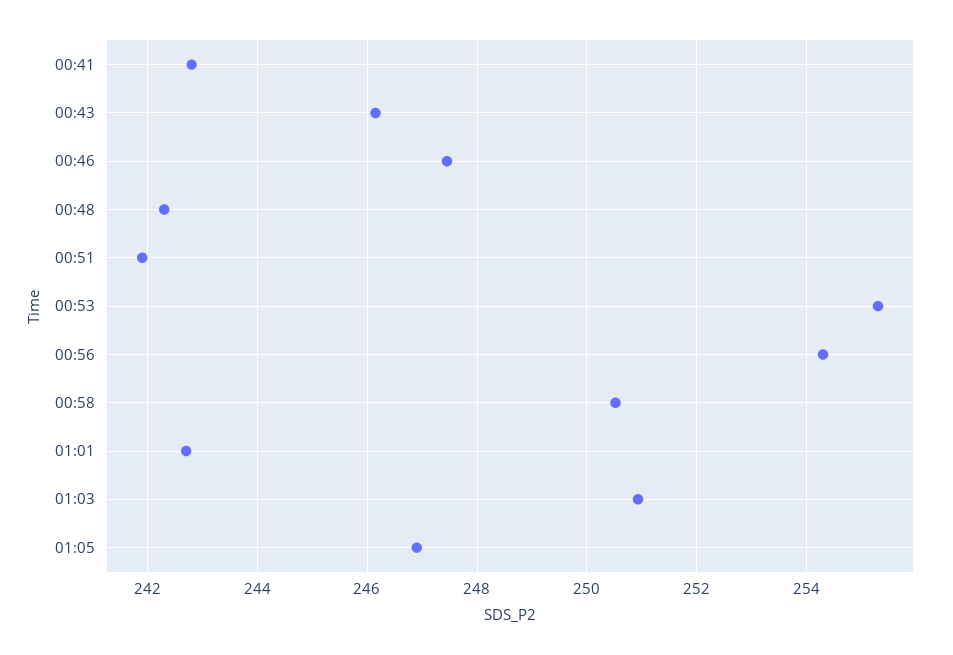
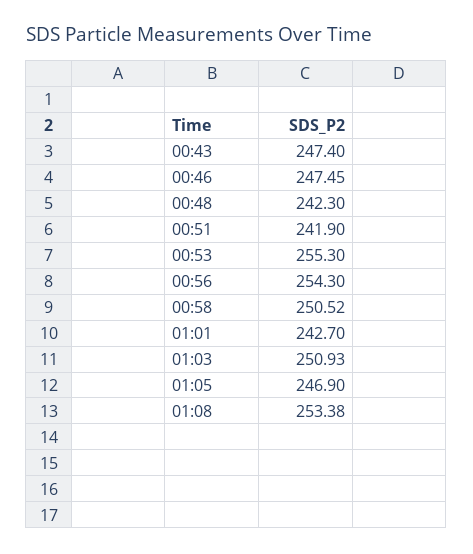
00:41: 242.8 -> none
00:43: 246.2 -> 247.4
01:08: none -> 253.38

